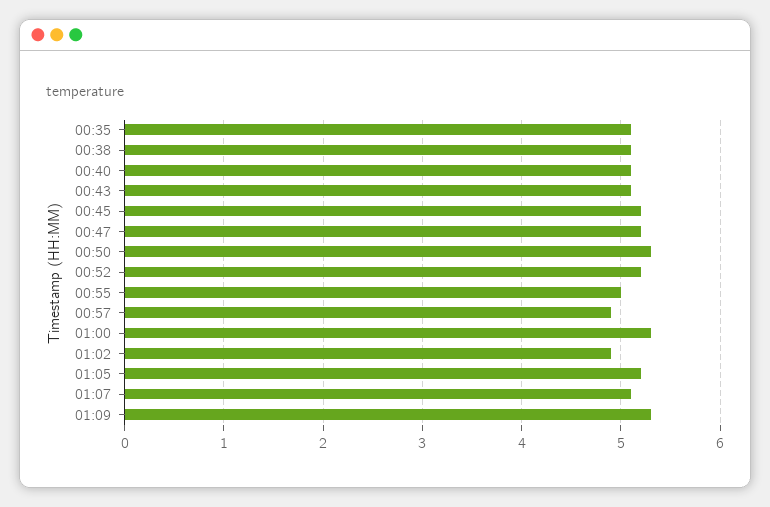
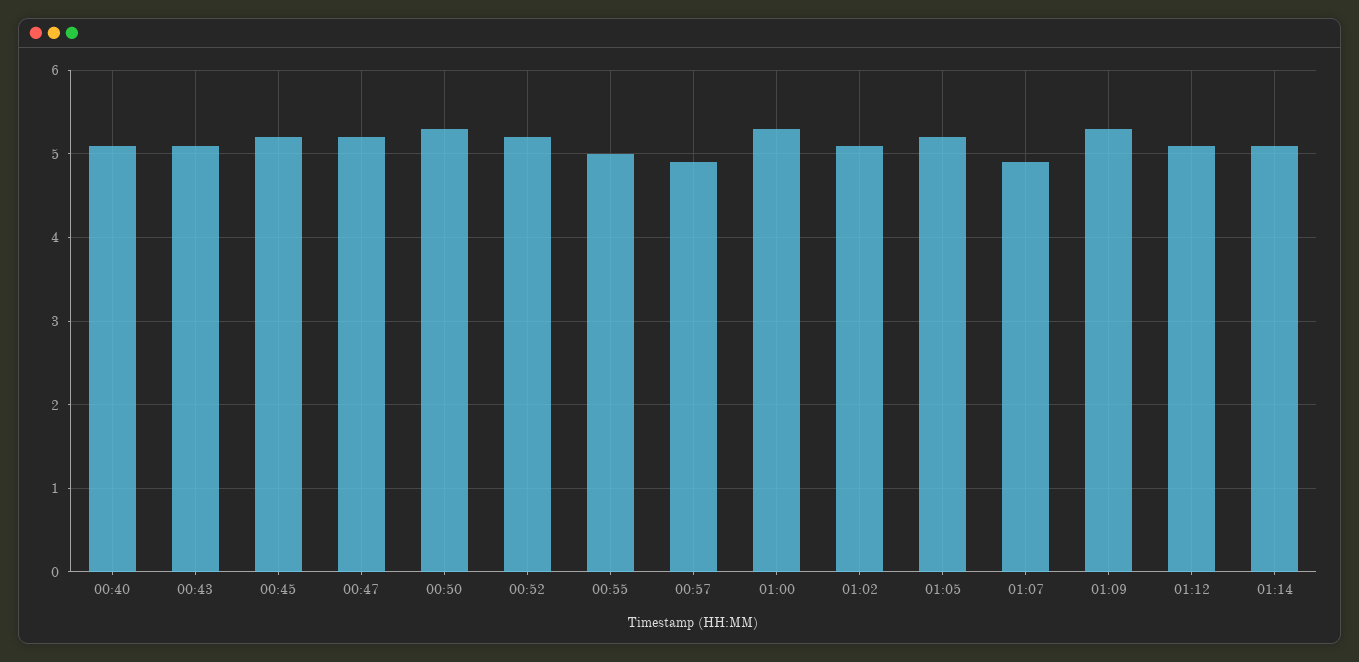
00:35: 5.1 -> none
00:38: 5.1 -> none
01:02: 4.9 -> 5.1
01:07: 5.1 -> 4.9
01:12: none -> 5.1
01:14: none -> 5.1

